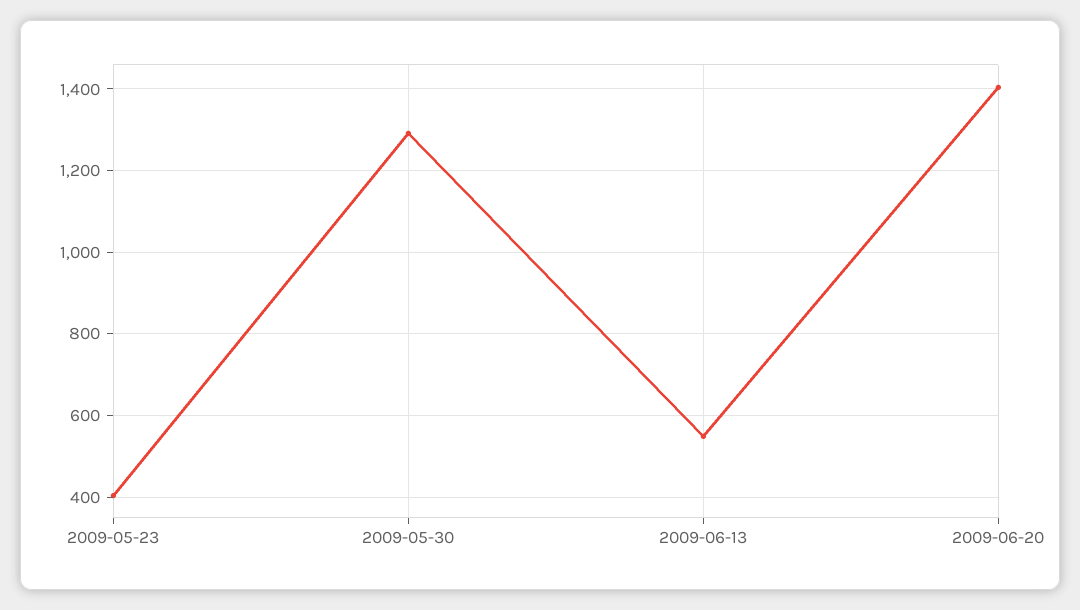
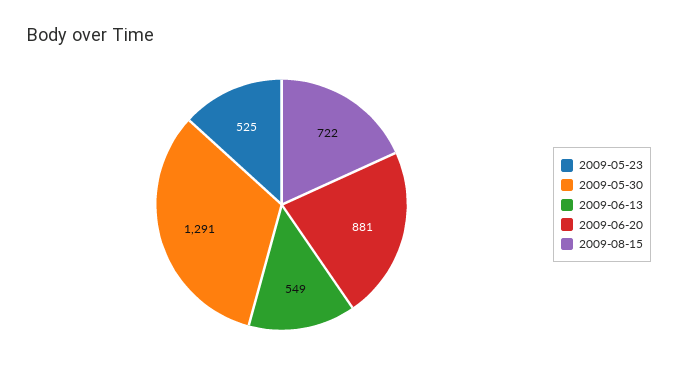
2009-05-23: 400 -> 525
2009-06-20: 1400 -> 881
2009-08-15: none -> 722

